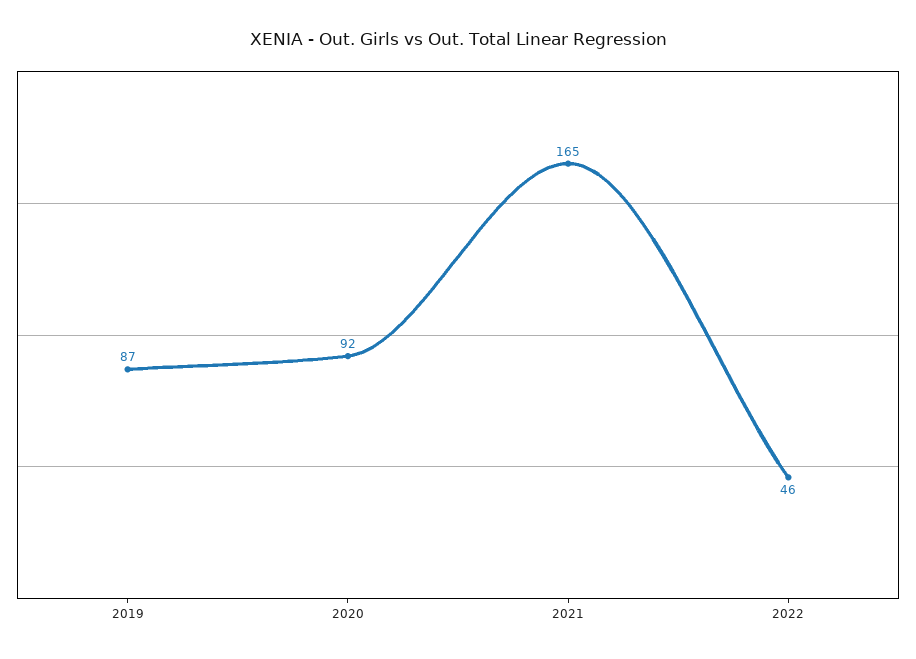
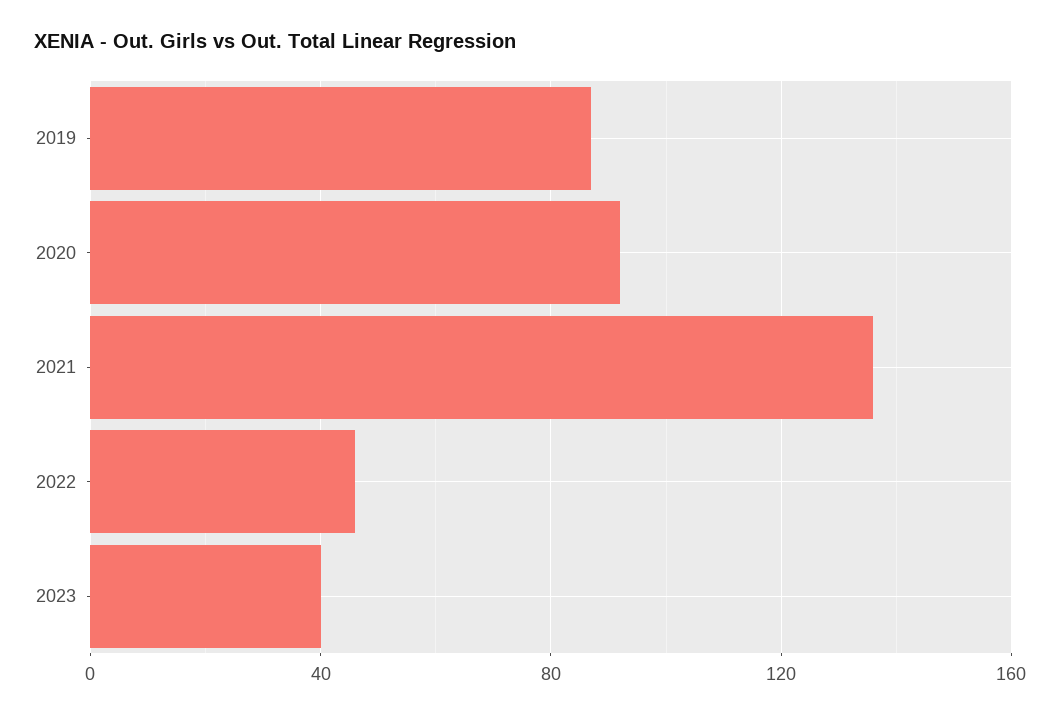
2021: 165 -> 135
2023: none -> 40

